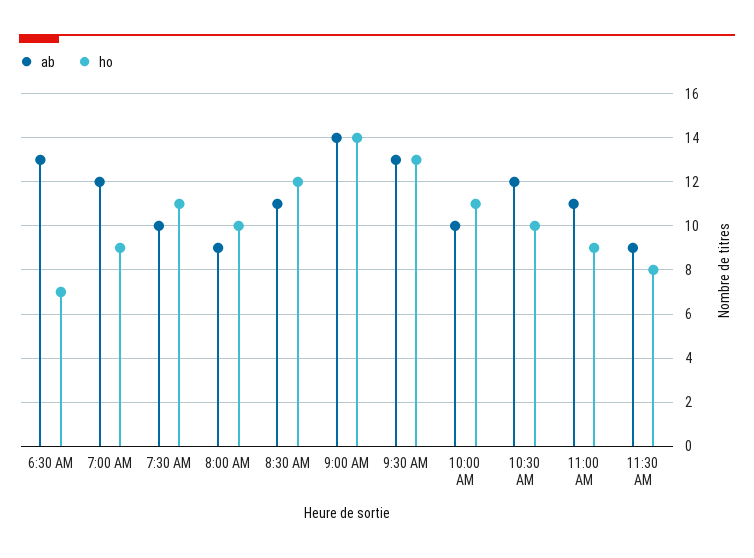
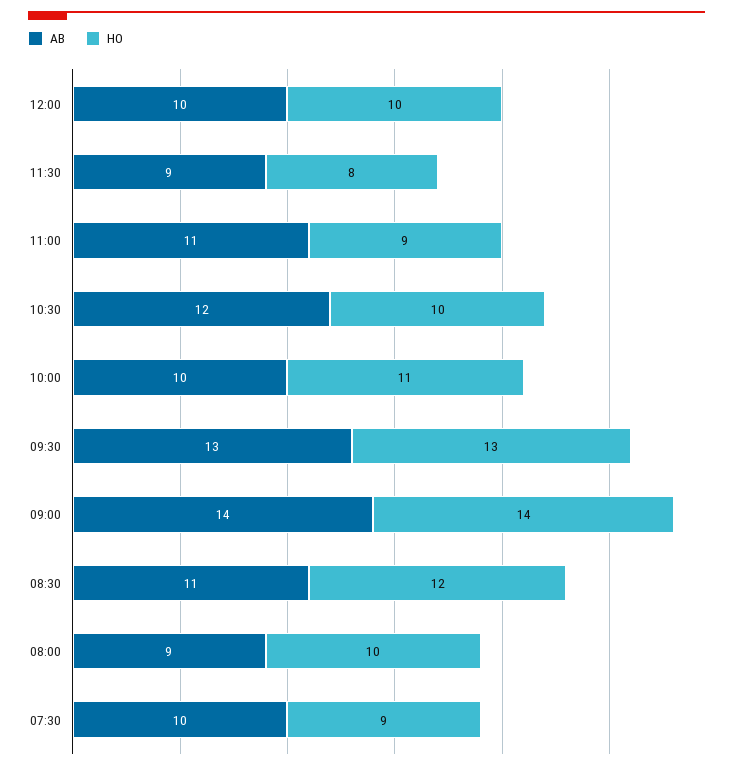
ab, 6:30 AM: 13 -> none
ho, 6:30 AM: 7 -> none
ab, 7:00 AM: 12 -> none
ho, 7:00 AM: 9 -> none
ho, 7:30 AM: 11 -> 9
ab, 12:00: none -> 10
ho, 12:00: none -> 10

